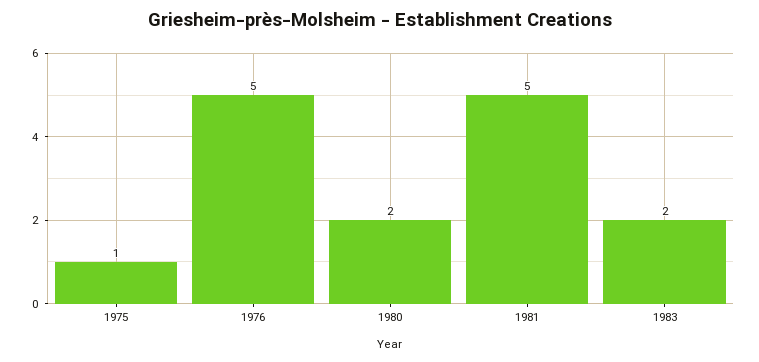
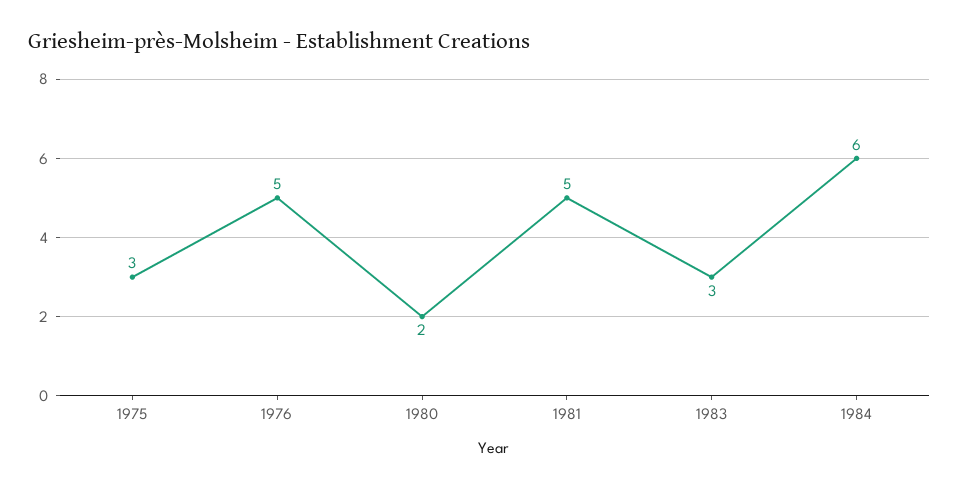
1975: 1 -> 3
1983: 2 -> 3
1984: none -> 6

